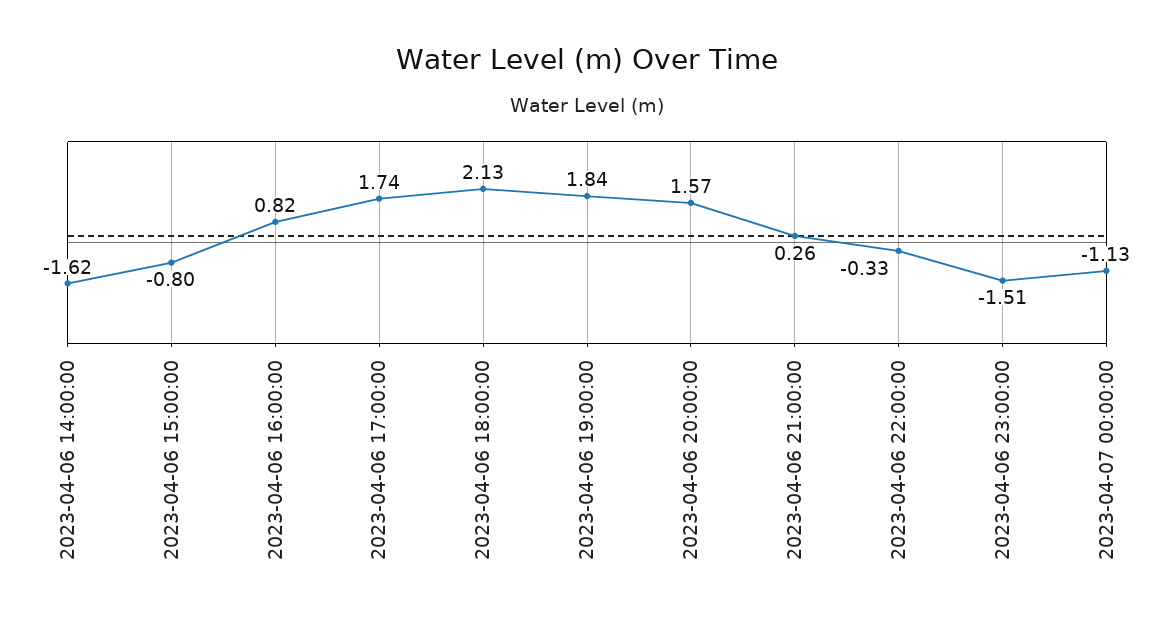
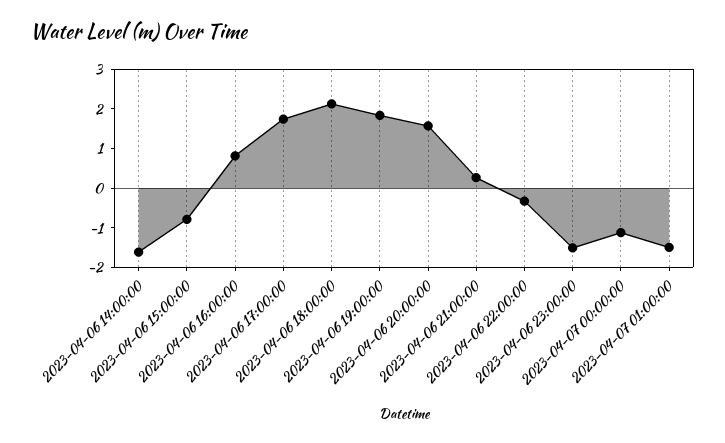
2023-04-07 01:00:00: none -> -1.5

